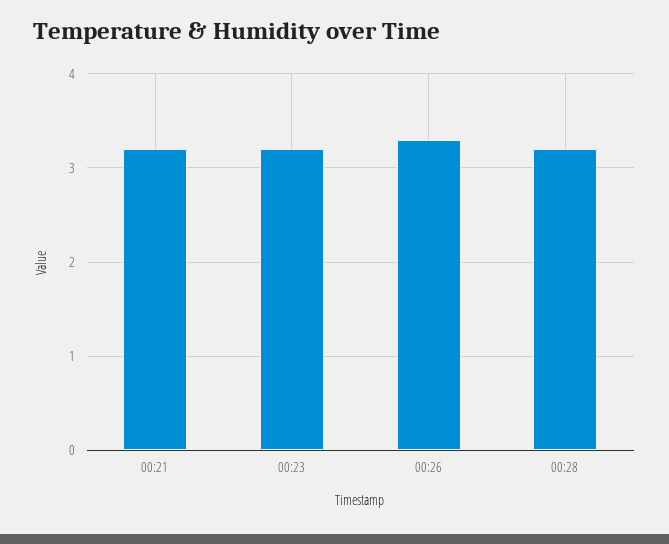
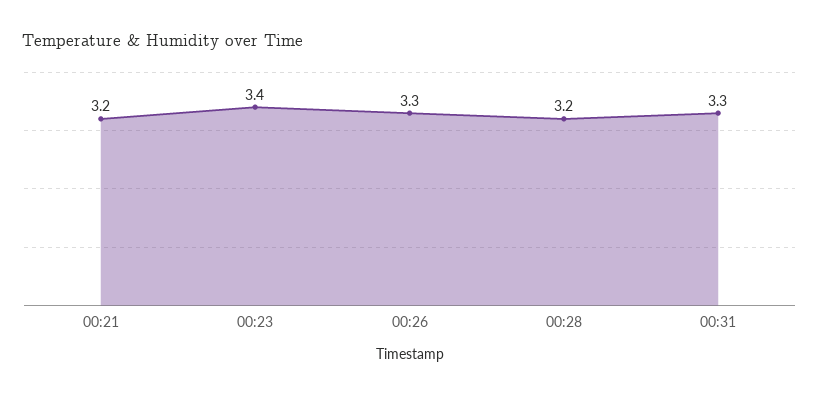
00:23: 3.2 -> 3.4
00:31: none -> 3.3

